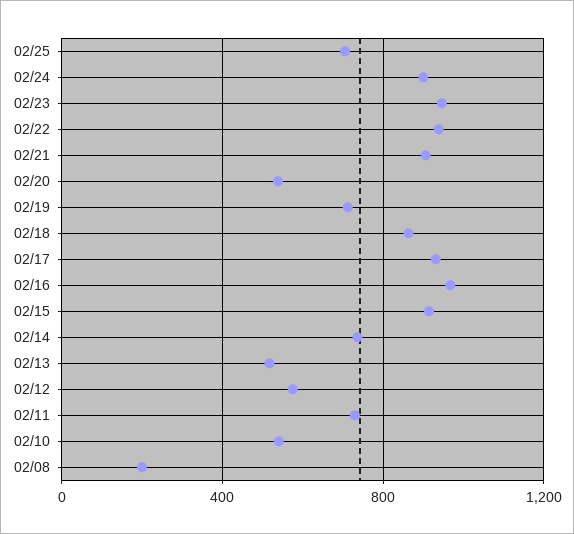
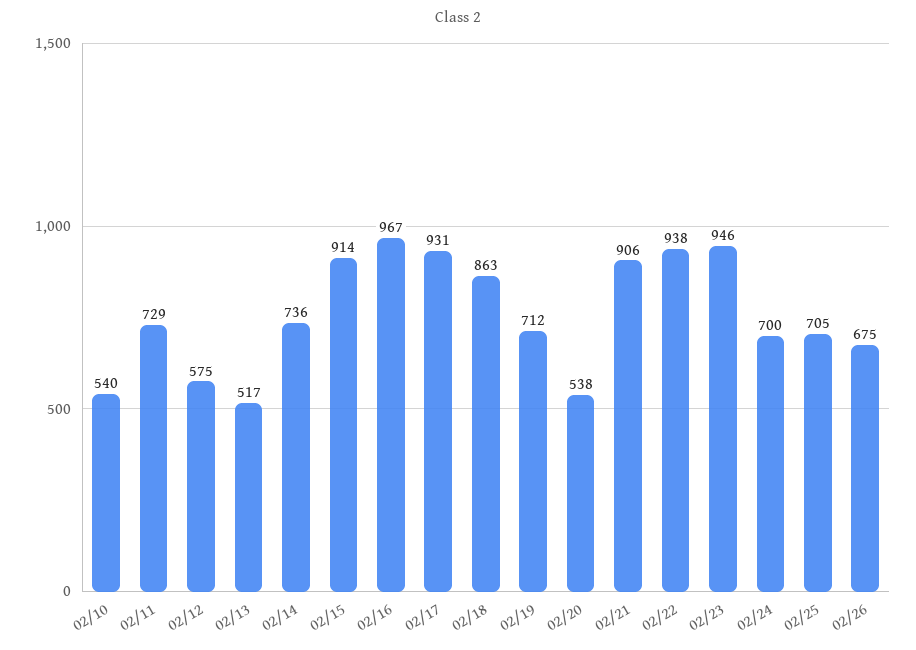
02/24: 900 -> 700
02/08: 200 -> none
02/26: none -> 675

